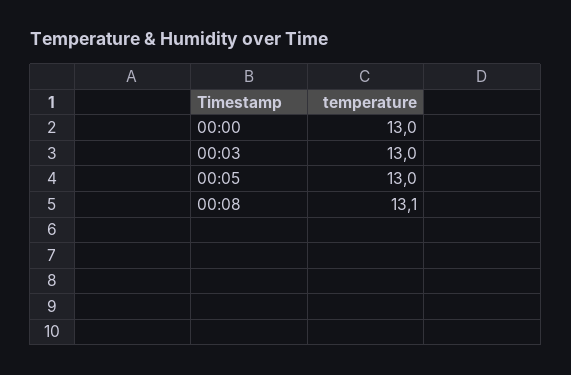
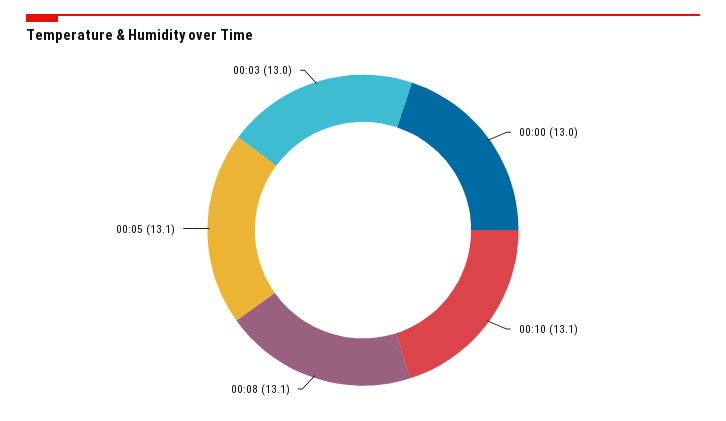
00:05: 13 -> 13.1
00:10: none -> 13.1

